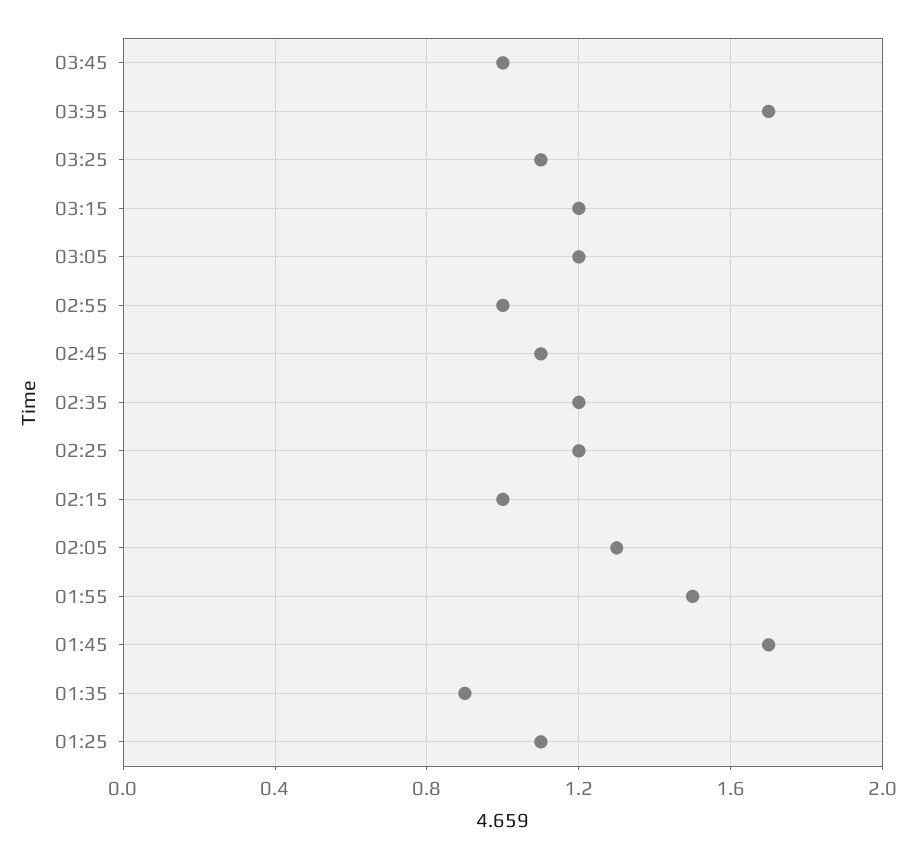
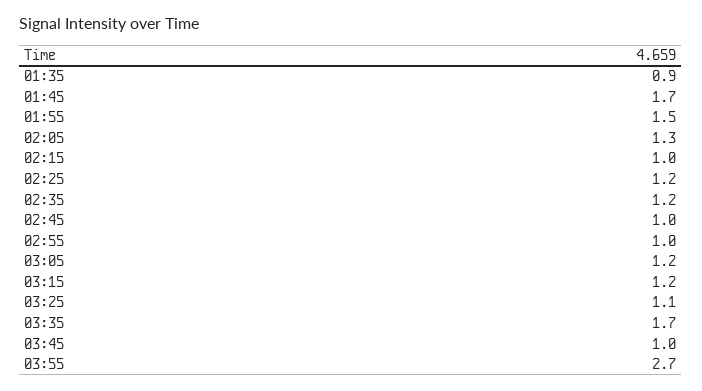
02:45: 1.1 -> 1
01:25: 1.1 -> none
03:55: none -> 2.7

